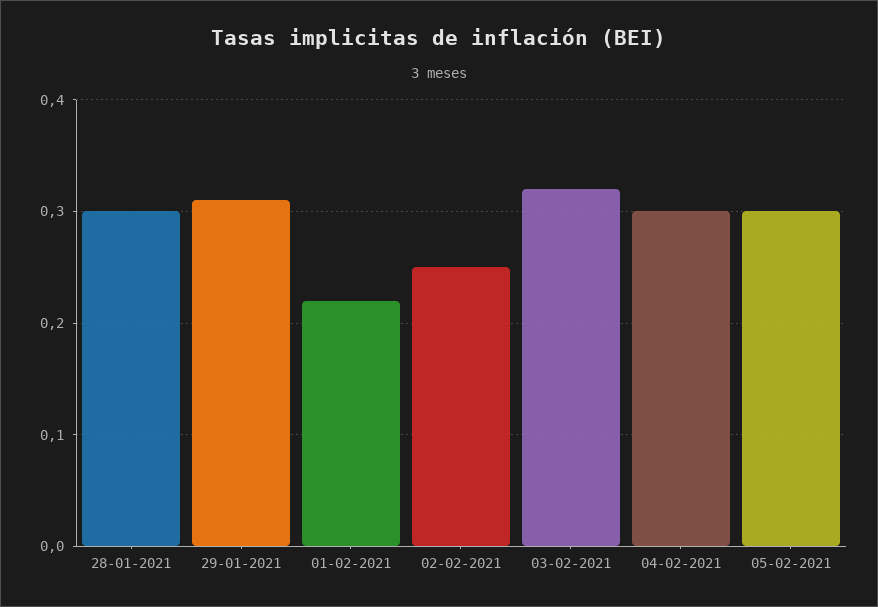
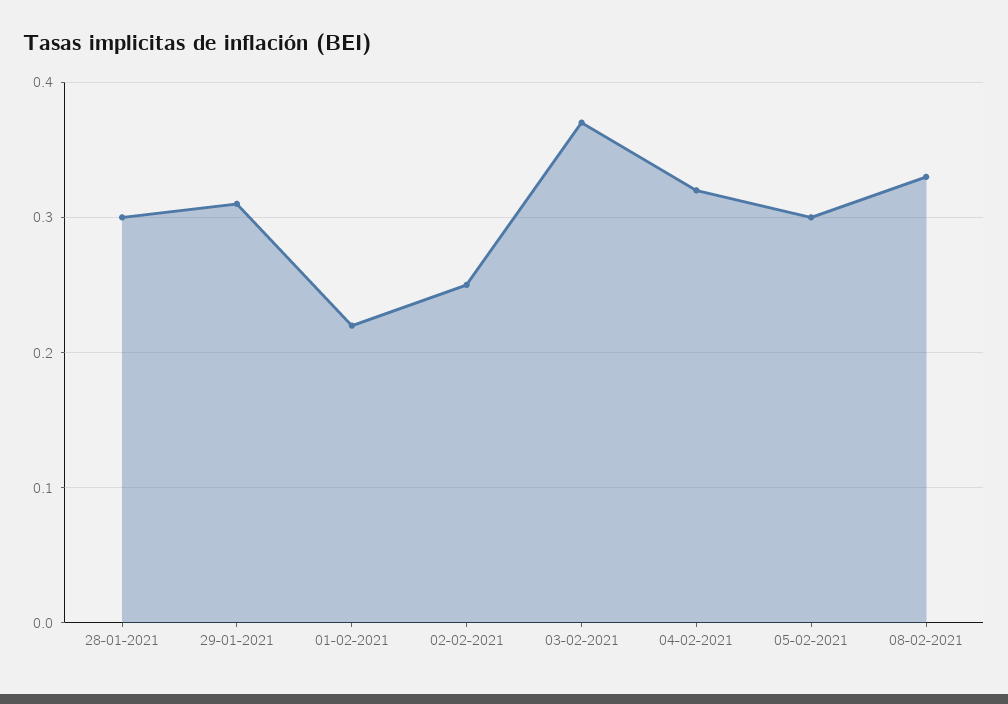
03-02-2021: 0.32 -> 0.37
04-02-2021: 0.3 -> 0.32
08-02-2021: none -> 0.33

